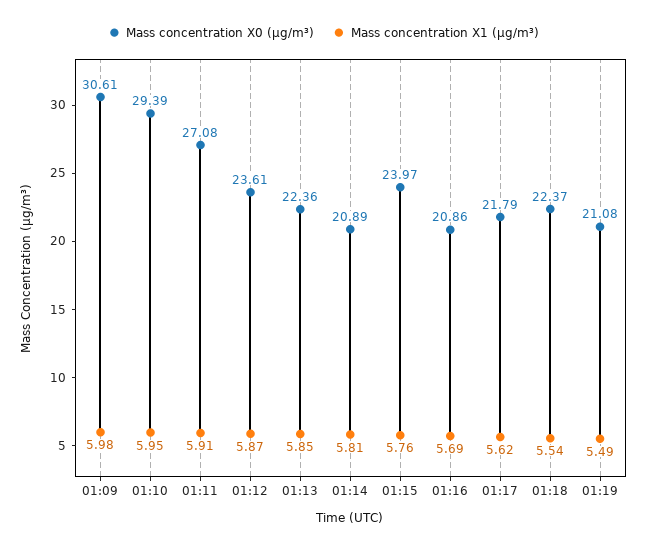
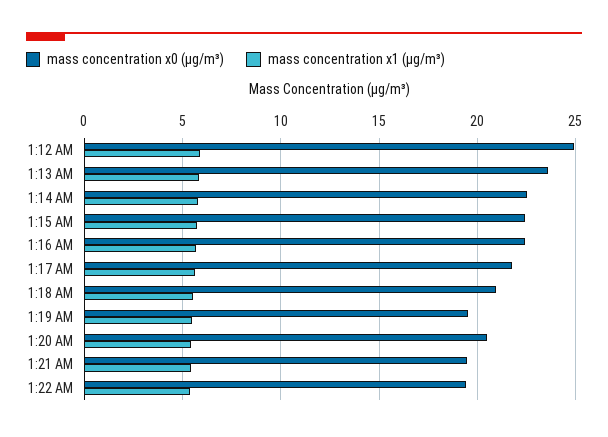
Mass concentration X0 (μg/m³), 01:09: 30.61 -> none
Mass concentration X1 (μg/m³), 01:09: 5.98 -> none
Mass concentration X0 (μg/m³), 01:10: 29.39 -> none
Mass concentration X1 (μg/m³), 01:10: 5.95 -> none
Mass concentration X0 (μg/m³), 01:11: 27.08 -> none
Mass concentration X1 (μg/m³), 01:11: 5.91 -> none
Mass concentration X0 (μg/m³), 01:12: 23.61 -> 25
Mass concentration X0 (μg/m³), 01:13: 22.36 -> 23.5
Mass concentration X0 (μg/m³), 01:14: 20.89 -> 22.5
Mass concentration X0 (μg/m³), 01:15: 23.97 -> 22.5
Mass concentration X0 (μg/m³), 01:16: 20.86 -> 22.5
Mass concentration X0 (μg/m³), 01:18: 22.37 -> 21
Mass concentration X0 (μg/m³), 01:19: 21.08 -> 19.5
Mass concentration X0 (μg/m³), 1:20 AM: none -> 20.5
Mass concentration X1 (μg/m³), 1:20 AM: none -> 5.5
Mass concentration X0 (μg/m³), 1:21 AM: none -> 19.5
Mass concentration X1 (μg/m³), 1:21 AM: none -> 5.5
Mass concentration X0 (μg/m³), 1:22 AM: none -> 19.5
Mass concentration X1 (μg/m³), 1:22 AM: none -> 5.5

